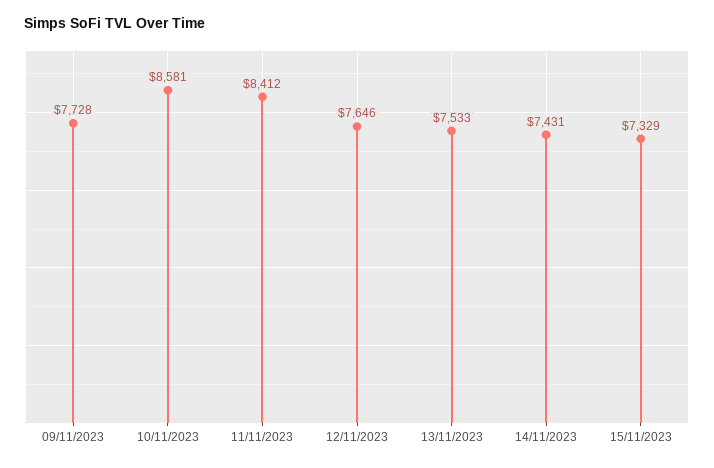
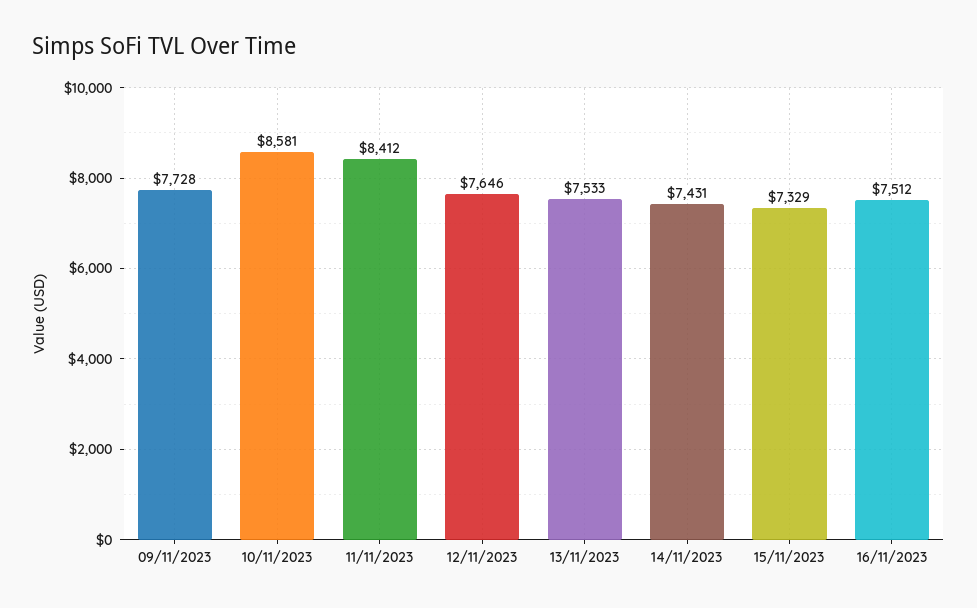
16/11/2023: none -> 7512

